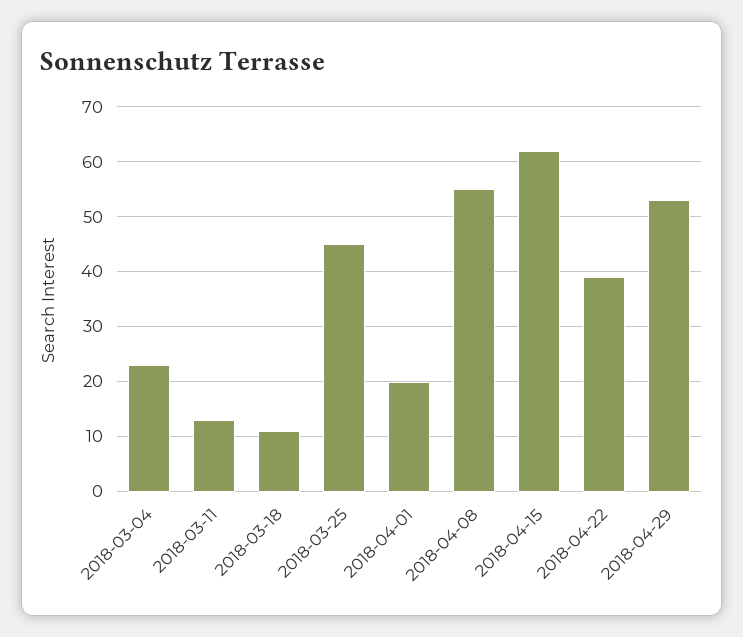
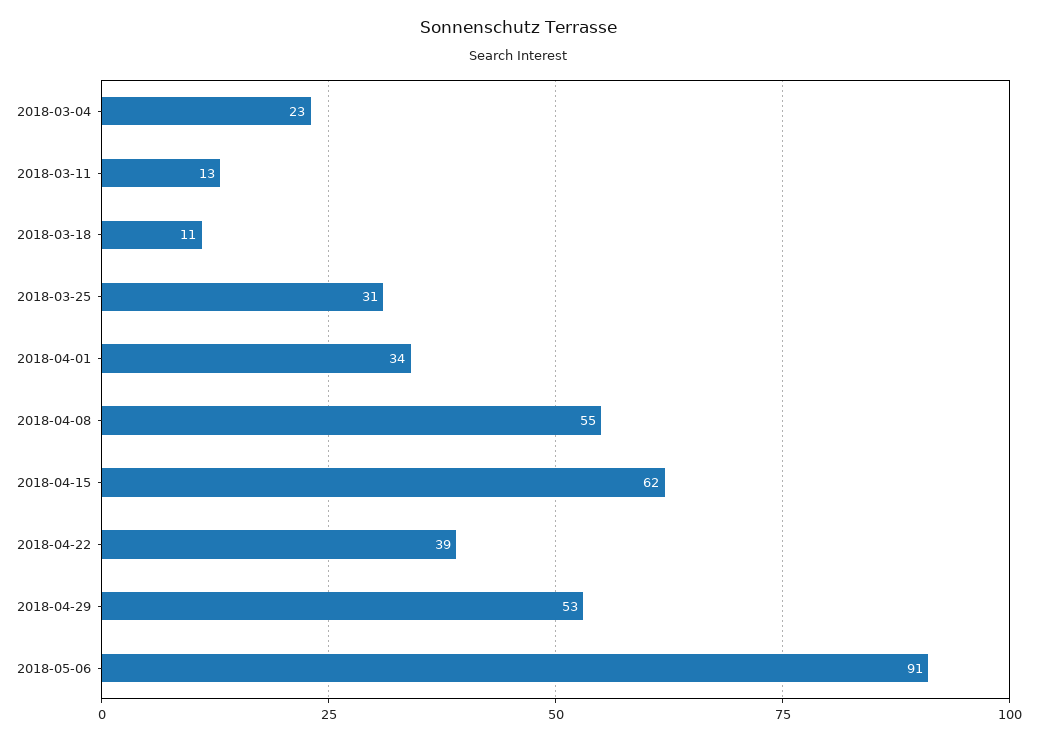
2018-03-25: 45 -> 31
2018-04-01: 20 -> 34
2018-05-06: none -> 91

